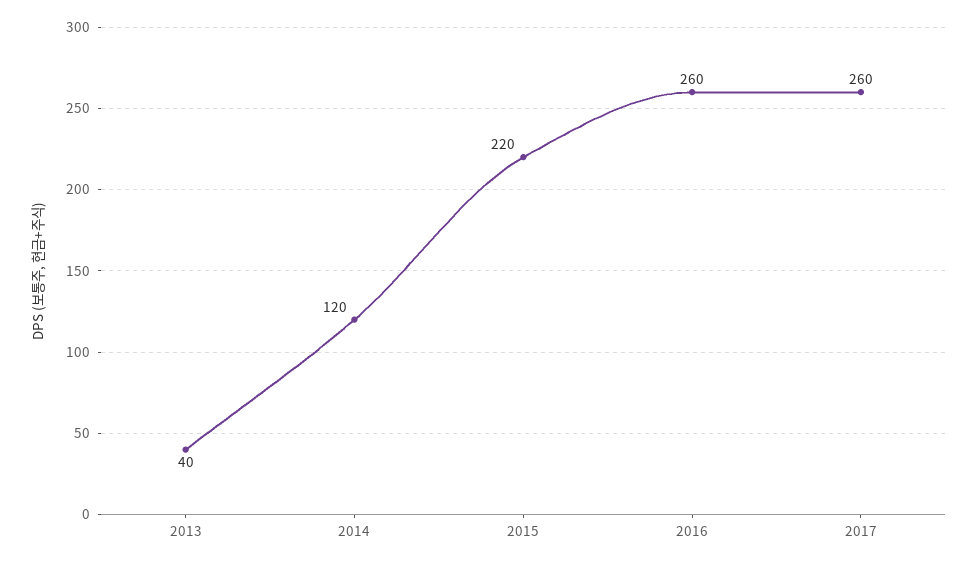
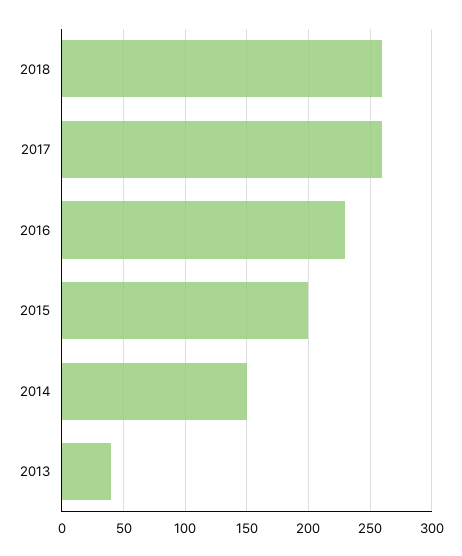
2014: 120 -> 150
2015: 220 -> 200
2016: 260 -> 230
2018: none -> 260

